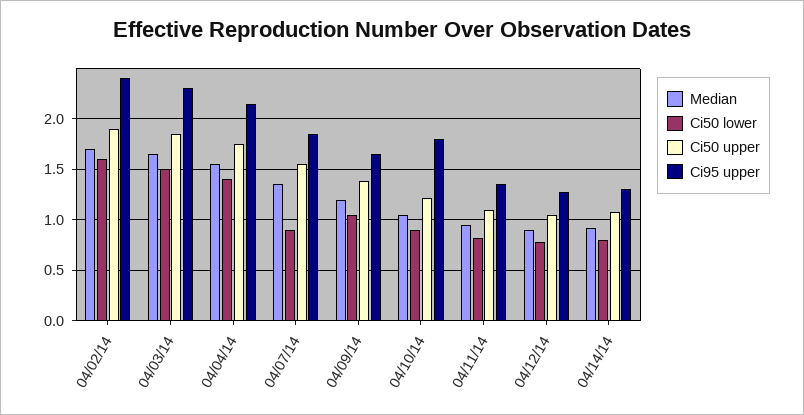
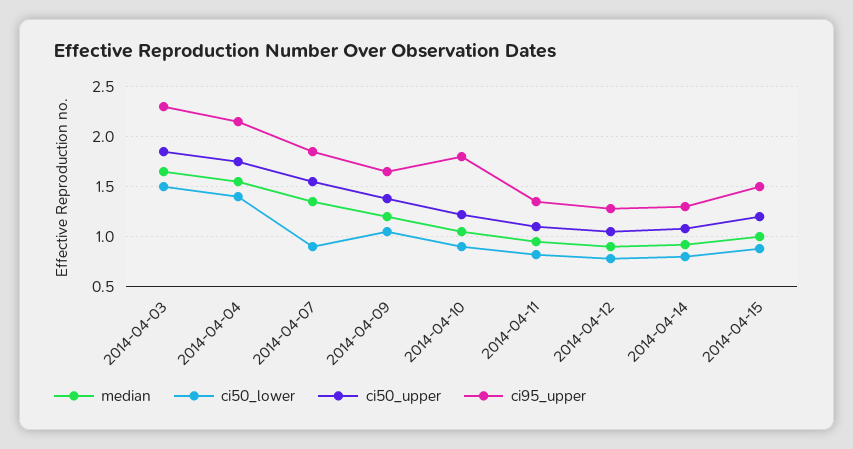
Median, 04/02/14: 1.7 -> none
Ci50 lower, 04/02/14: 1.6 -> none
Ci50 upper, 04/02/14: 1.9 -> none
Ci95 upper, 04/02/14: 2.4 -> none
Median, 2014-04-15: none -> 1
Ci50 lower, 2014-04-15: none -> 0.9
Ci50 upper, 2014-04-15: none -> 1.2
Ci95 upper, 2014-04-15: none -> 1.5

